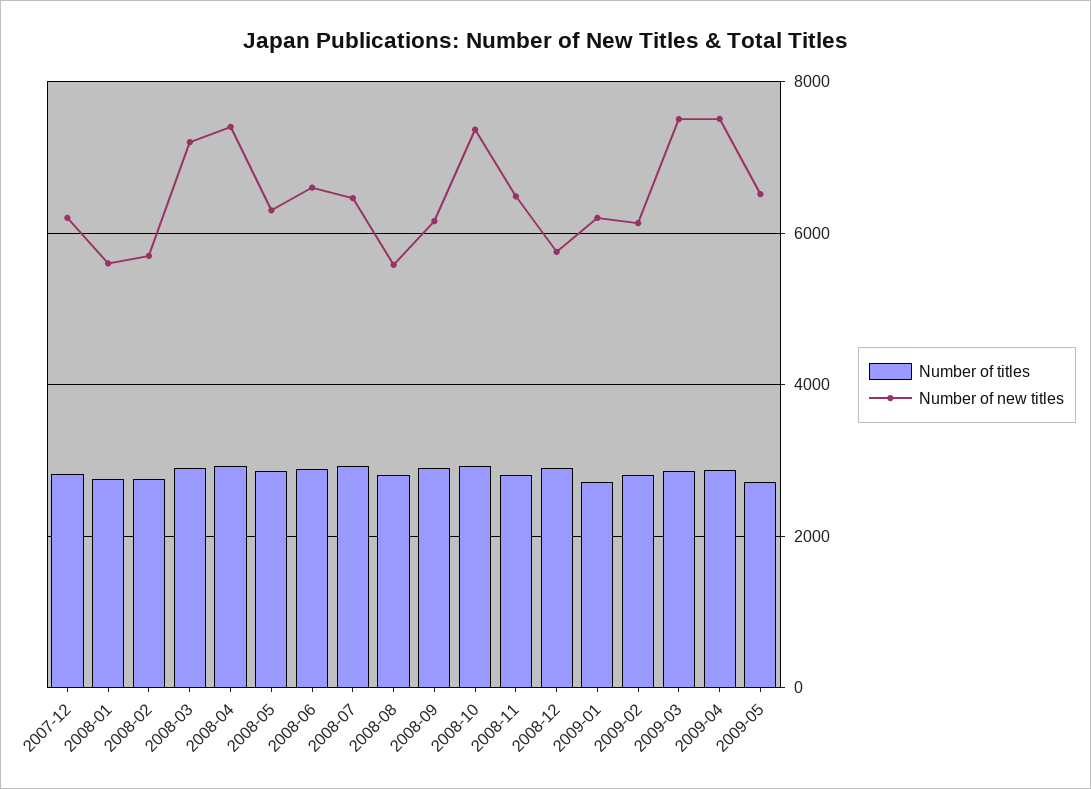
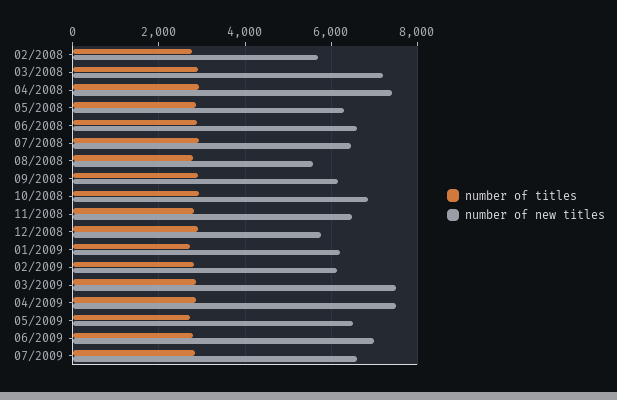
Number of titles, 2007-12: 2800 -> none
Number of new titles, 2007-12: 6200 -> none
Number of titles, 2008-01: 2800 -> none
Number of new titles, 2008-01: 5600 -> none
Number of new titles, 2008-10: 7400 -> 6800
Number of titles, 06/2009: none -> 2800
Number of new titles, 06/2009: none -> 7000
Number of titles, 07/2009: none -> 2800
Number of new titles, 07/2009: none -> 6600

